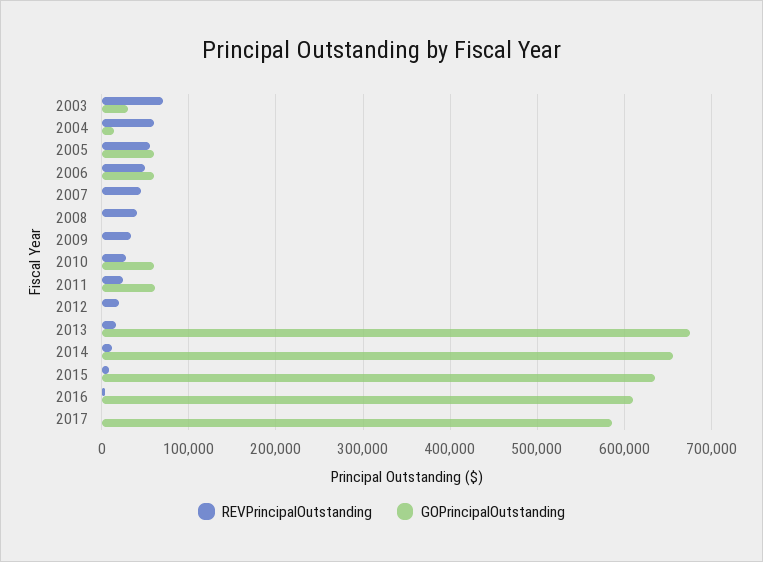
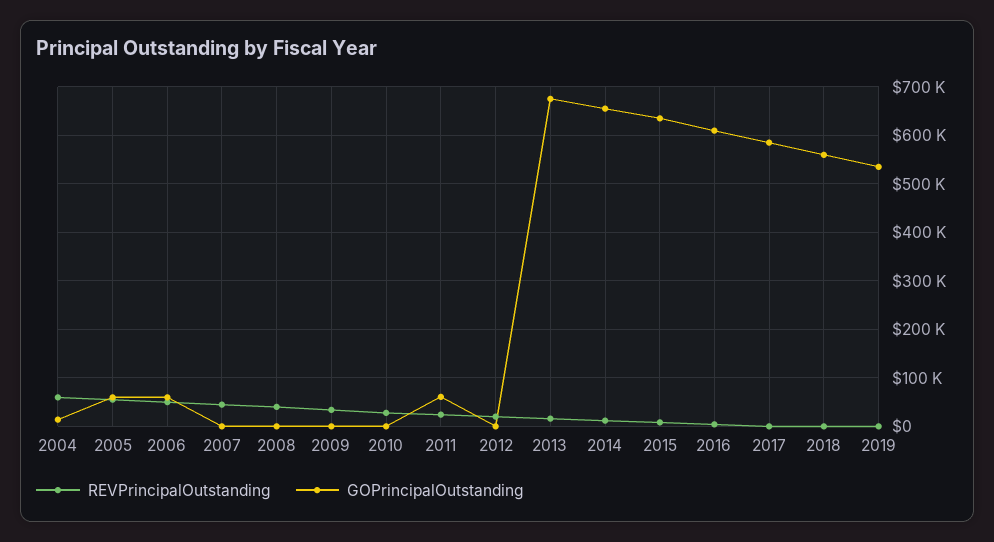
REVPrincipalOutstanding, 2003: 70000 -> none
GOPrincipalOutstanding, 2003: 30000 -> none
GOPrincipalOutstanding, 2010: 60000 -> 0
REVPrincipalOutstanding, 2018: none -> 0
GOPrincipalOutstanding, 2018: none -> 560000
REVPrincipalOutstanding, 2019: none -> 0
GOPrincipalOutstanding, 2019: none -> 540000

